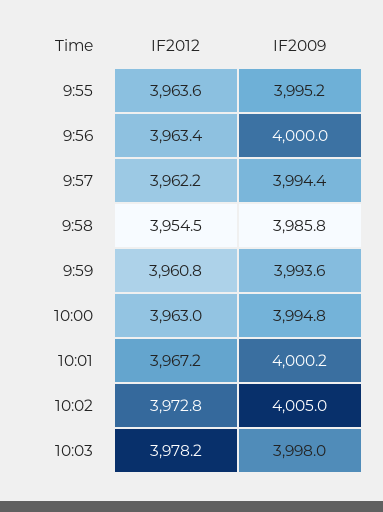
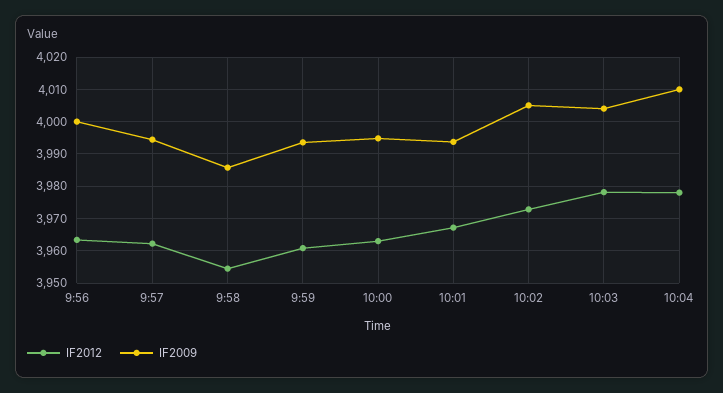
IF2012, 9:55: 3963.6 -> none
IF2009, 9:55: 3995.2 -> none
IF2009, 10:01: 4000.2 -> 3994
IF2009, 10:03: 3998 -> 4004
IF2012, 10:04: none -> 3978
IF2009, 10:04: none -> 4010

